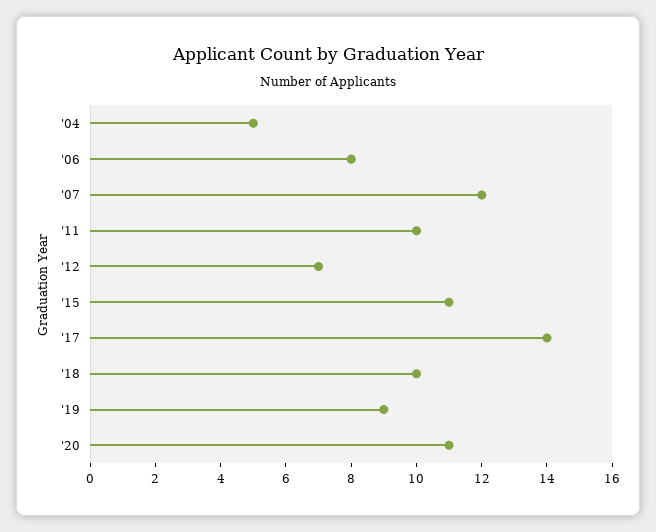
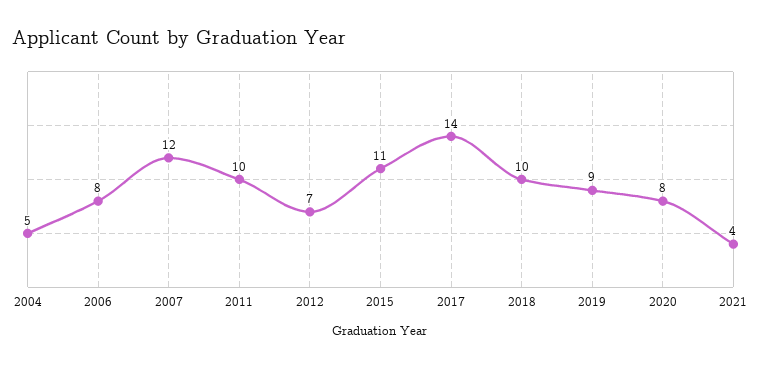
'20: 11 -> 8
2021: none -> 4

